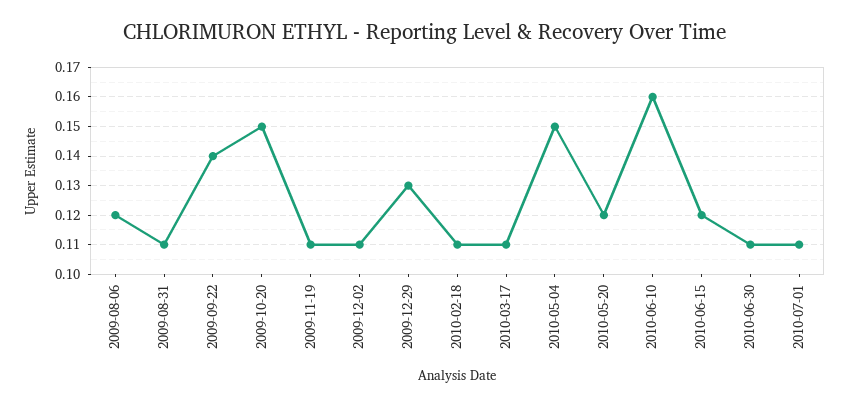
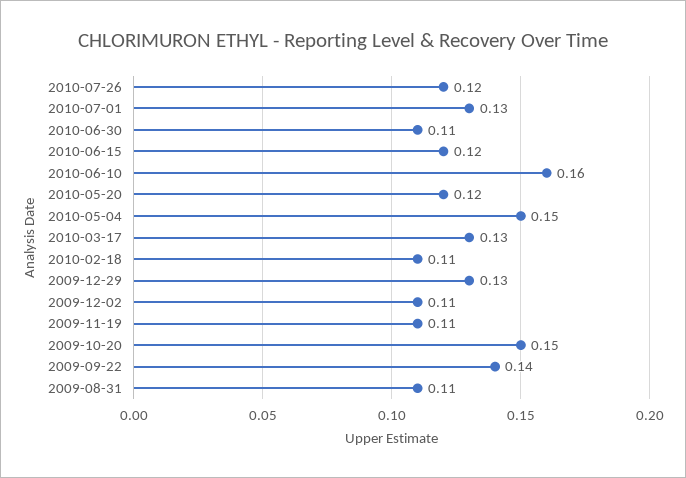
2009-08-06: 0.12 -> none
2010-03-17: 0.11 -> 0.13
2010-07-01: 0.11 -> 0.13
2010-07-26: none -> 0.12

